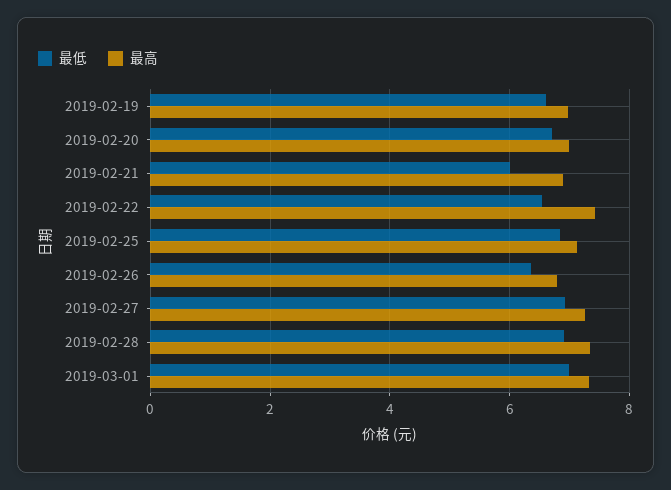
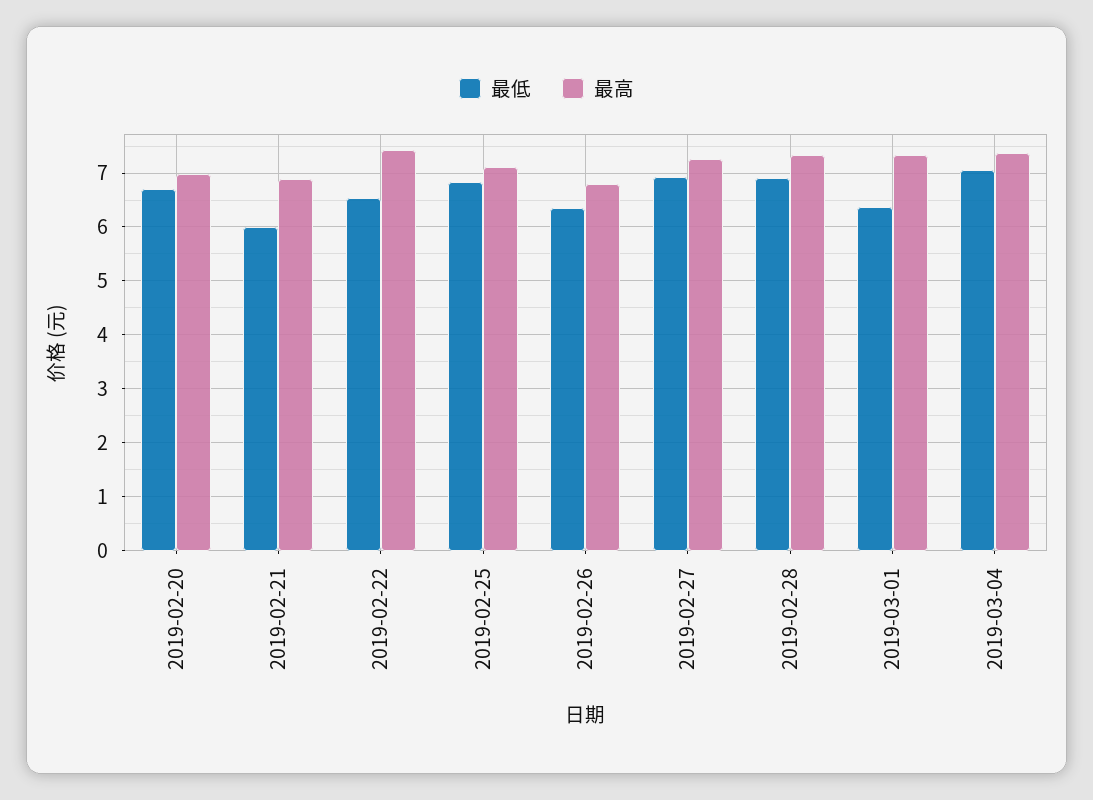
最低, 2019-02-19: 6.6 -> none
最高, 2019-02-19: 7 -> none
最低, 2019-03-01: 7 -> 6.4
最低, 2019-03-04: none -> 7
最高, 2019-03-04: none -> 7.4

